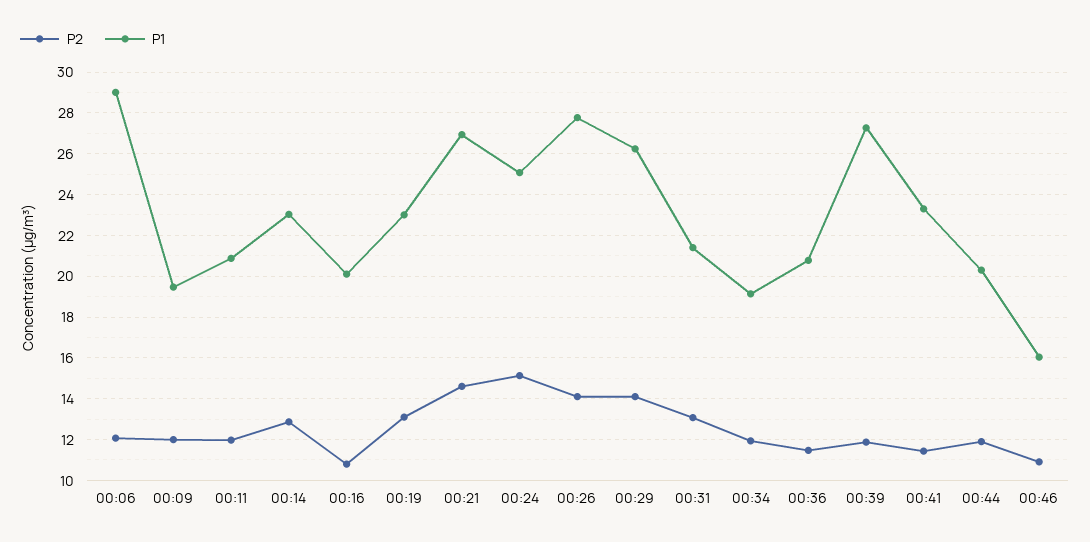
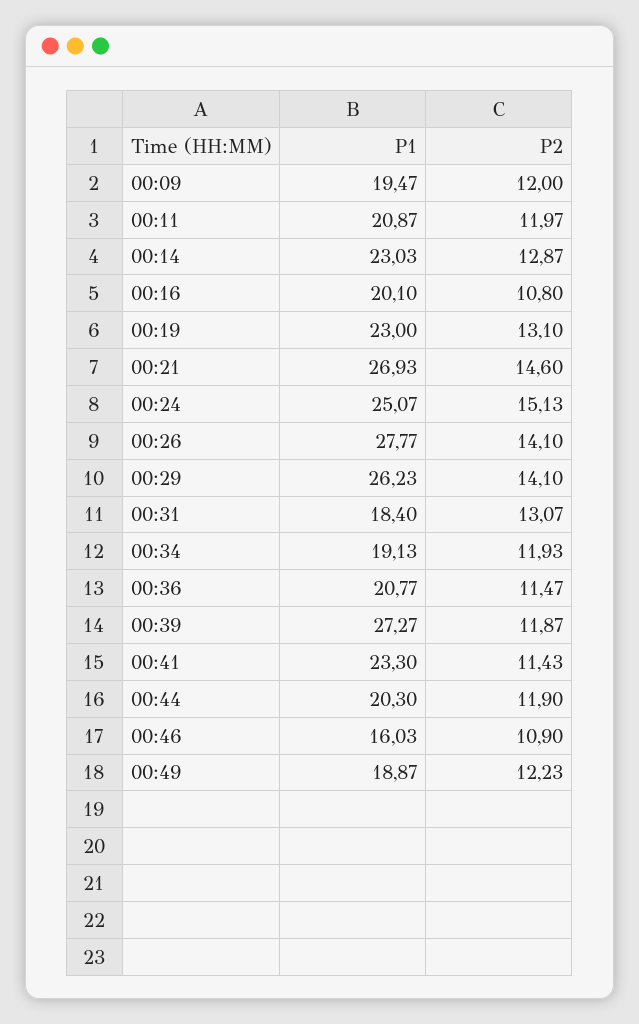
P2, 00:06: 12 -> none
P1, 00:06: 29 -> none
P1, 00:31: 21.5 -> 18.4
P1, 00:49: none -> 18.87
P2, 00:49: none -> 12.23

